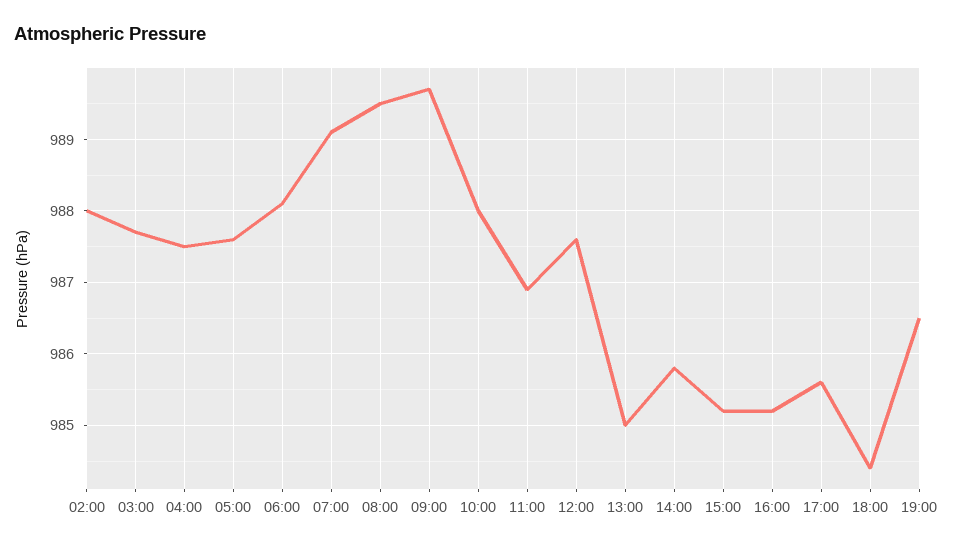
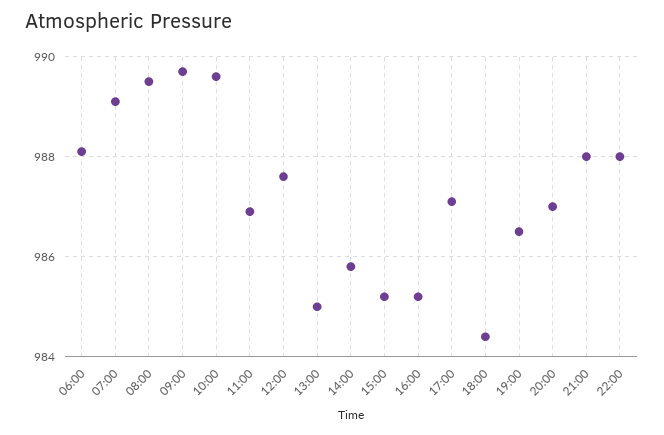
02:00: 988 -> none
03:00: 987.7 -> none
04:00: 987.5 -> none
05:00: 987.6 -> none
10:00: 988 -> 989.5
17:00: 985.6 -> 987
20:00: none -> 987
21:00: none -> 988
22:00: none -> 988

